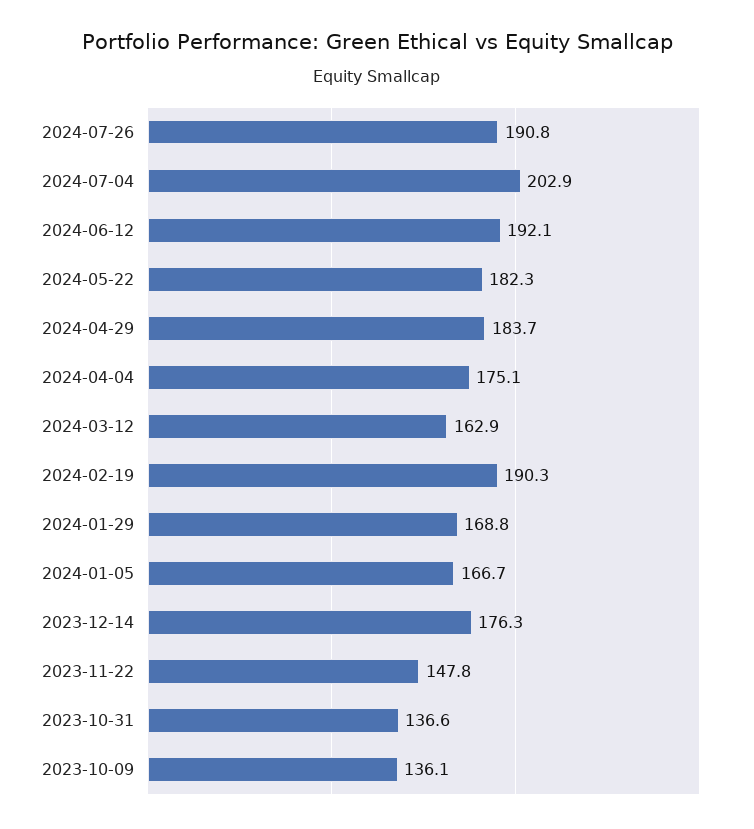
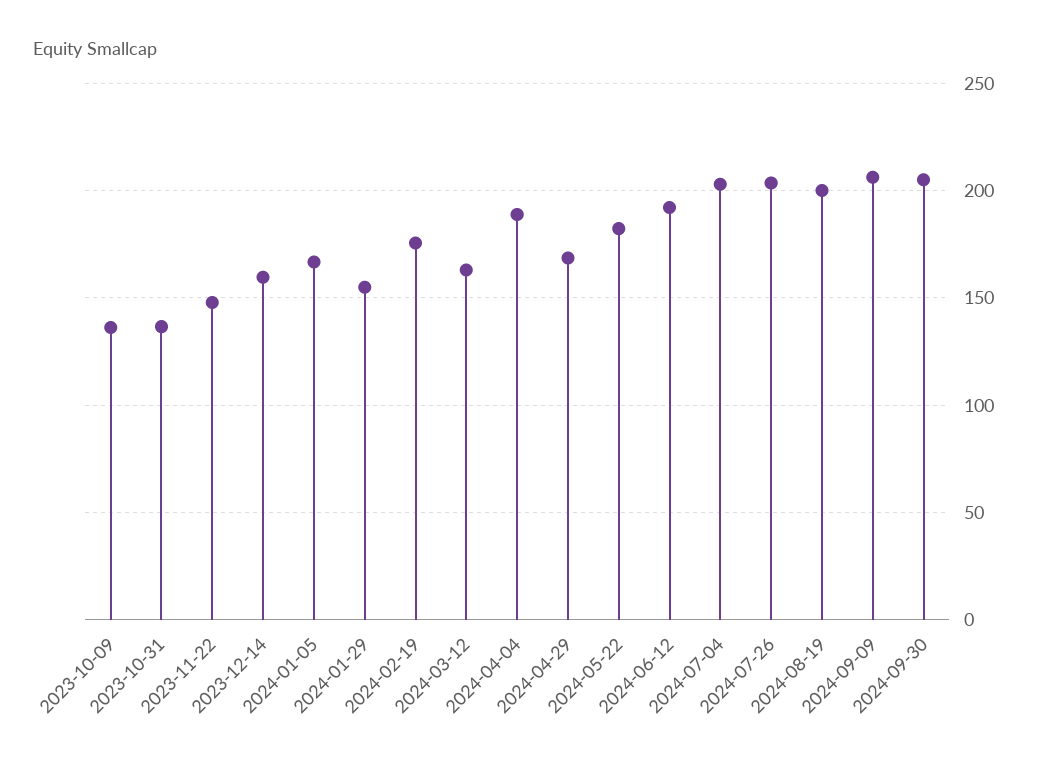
2024-07-26: 190.8 -> 205
2024-04-29: 183.7 -> 170
2024-04-04: 175.1 -> 190
2024-02-19: 190.3 -> 175
2024-01-29: 168.8 -> 155
2023-12-14: 176.3 -> 160
2024-08-19: none -> 200
2024-09-09: none -> 205
2024-09-30: none -> 205

